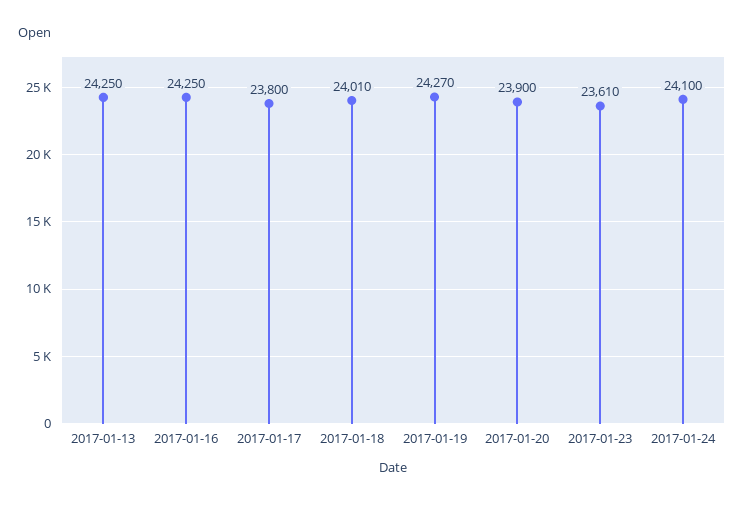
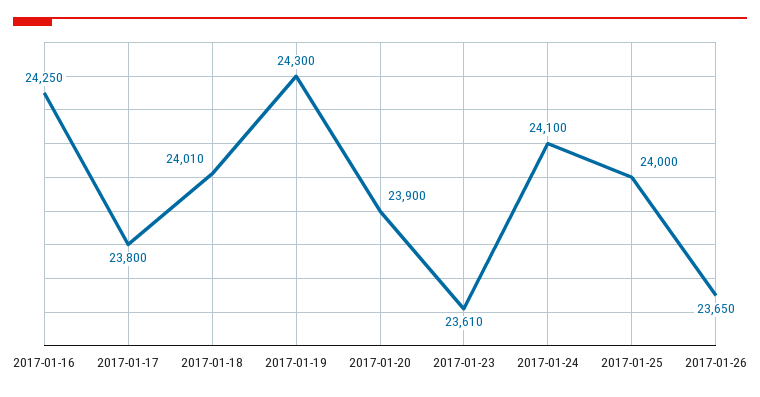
2017-01-13: 24250 -> none
2017-01-19: 24270 -> 24300
2017-01-25: none -> 24000
2017-01-26: none -> 23650

